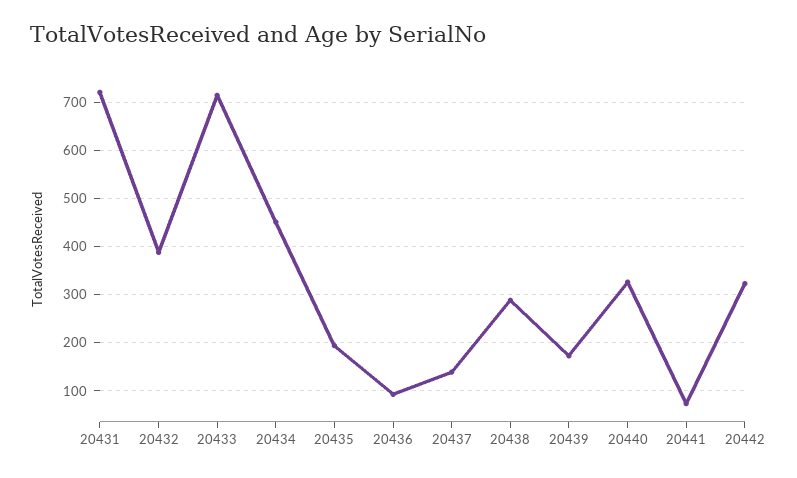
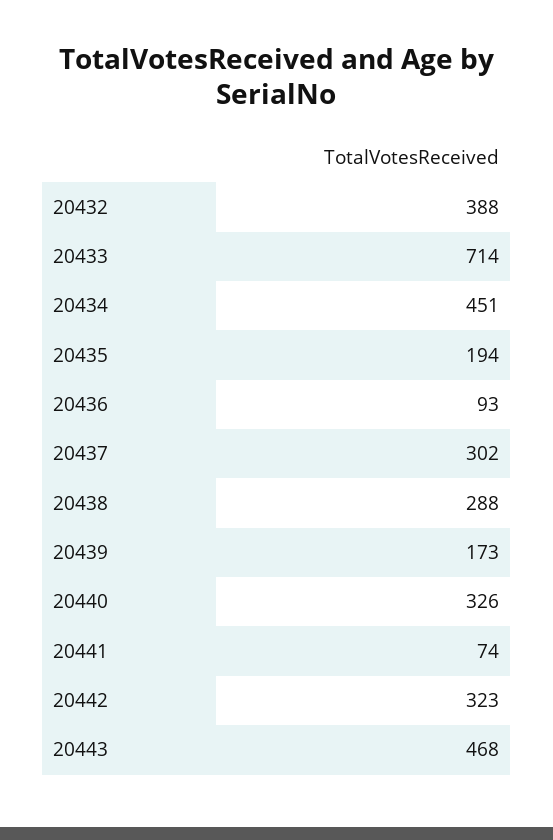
20431: 720 -> none
20437: 140 -> 302
20443: none -> 468

